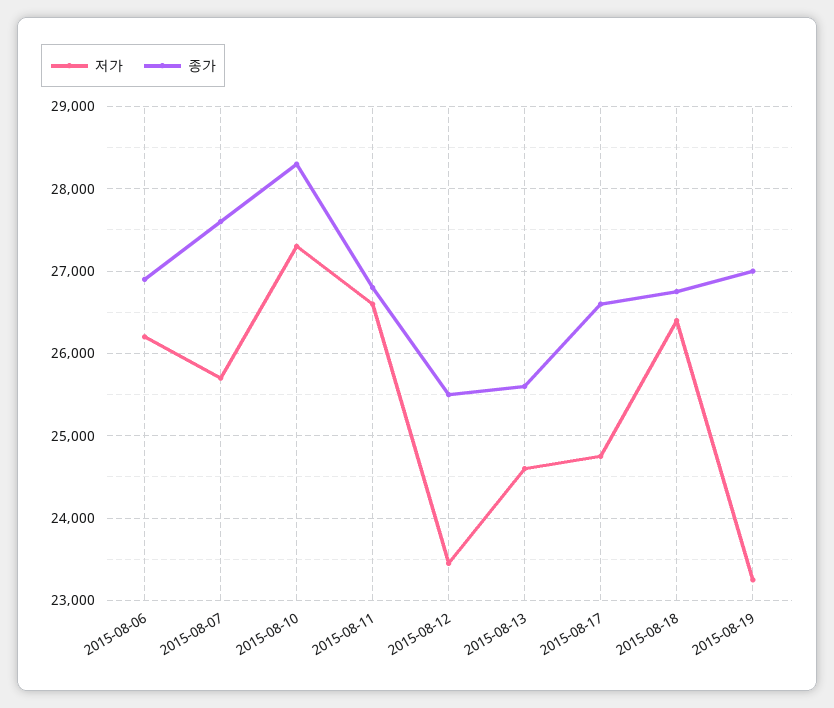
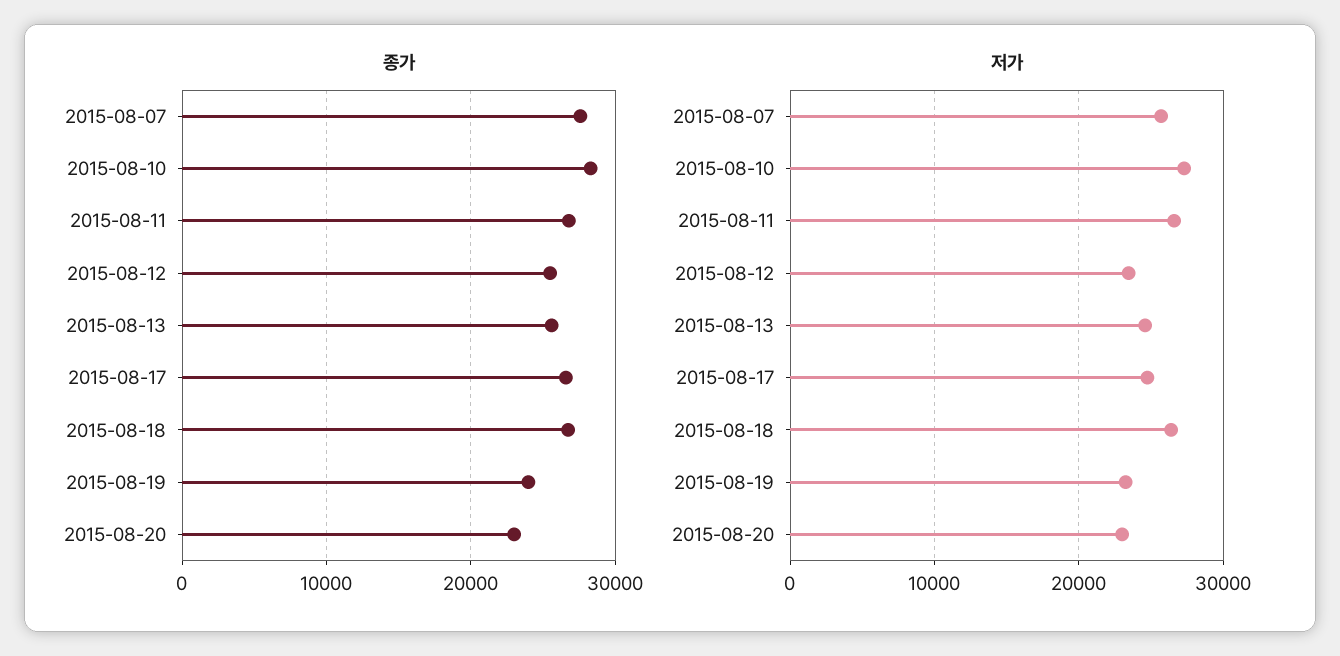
저가, 2015-08-06: 26200 -> none
종가, 2015-08-06: 26900 -> none
종가, 2015-08-19: 27000 -> 24000
종가, 2015-08-20: none -> 23000
저가, 2015-08-20: none -> 23000

